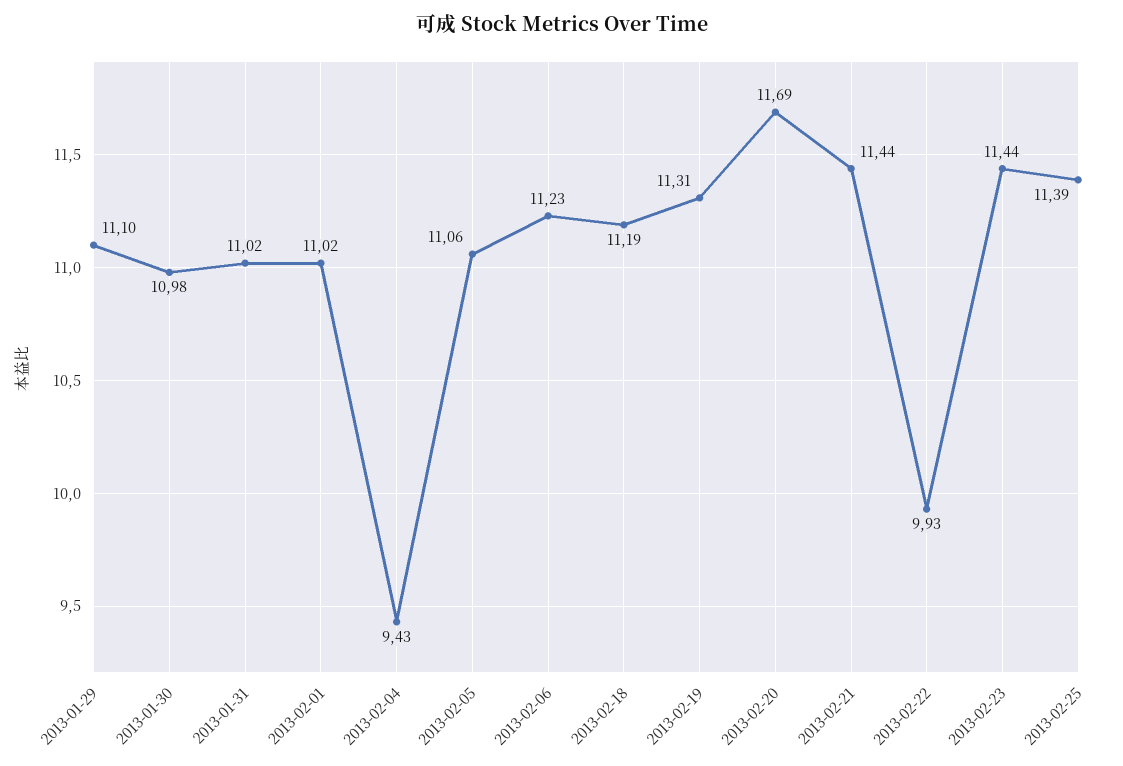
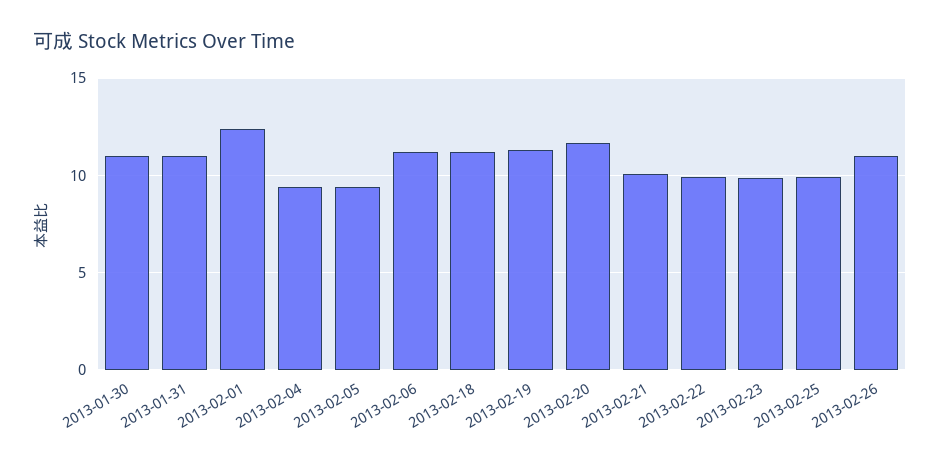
2013-01-29: 11.1 -> none
2013-02-01: 11.02 -> 12.5
2013-02-05: 11.06 -> 9.5
2013-02-21: 11.44 -> 10
2013-02-23: 11.44 -> 10
2013-02-25: 11.39 -> 10
2013-02-26: none -> 11

